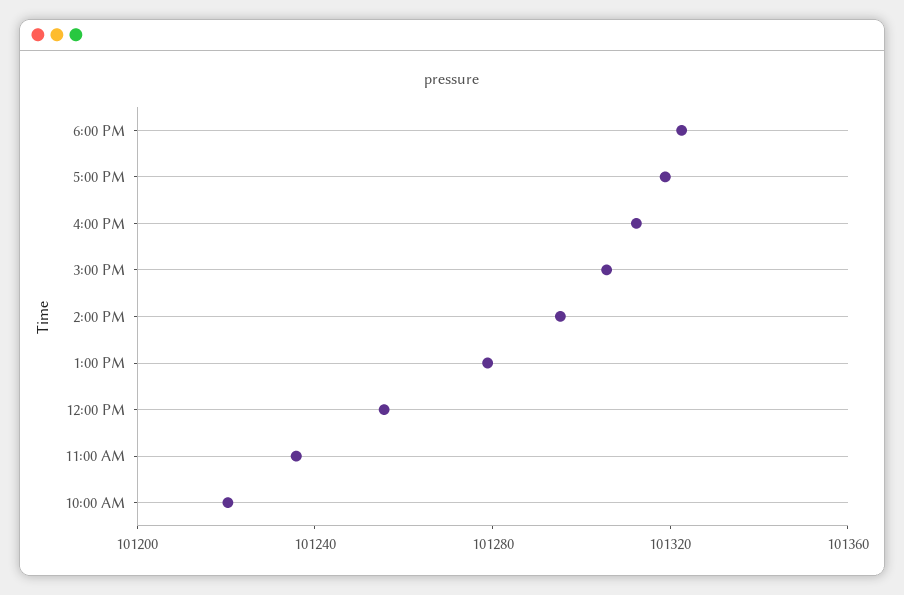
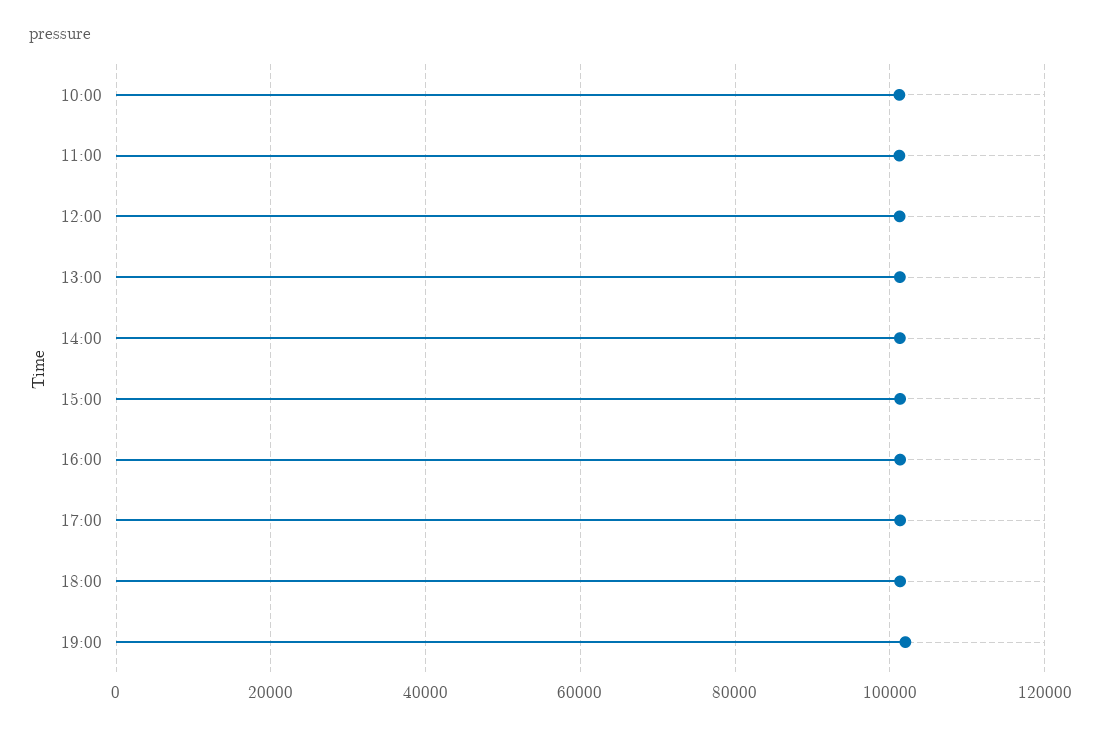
19:00: none -> 102000

